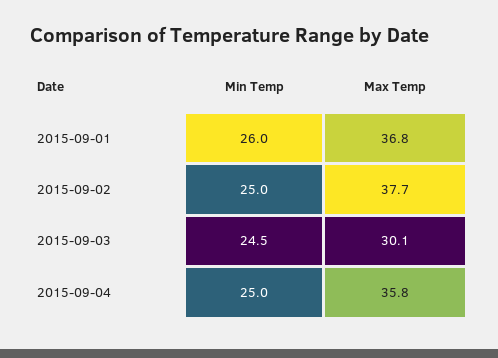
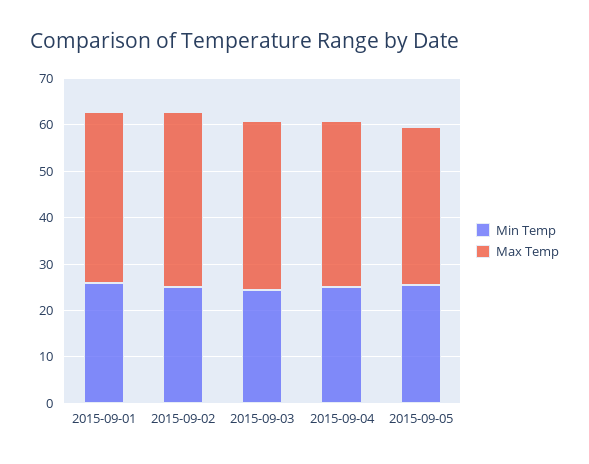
Max Temp, 2015-09-03: 30.1 -> 36
Min Temp, 2015-09-05: none -> 26
Max Temp, 2015-09-05: none -> 34

